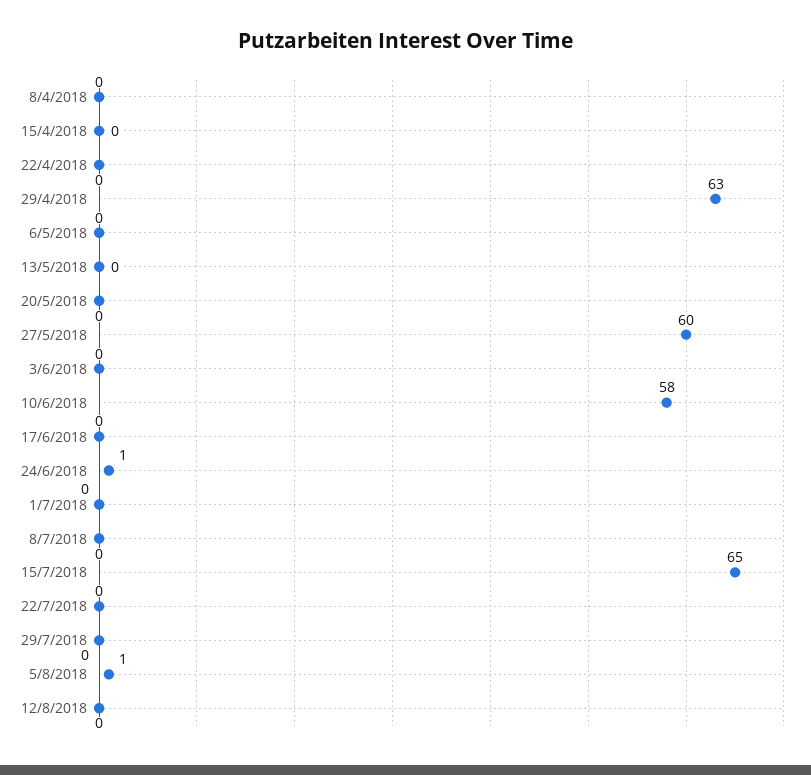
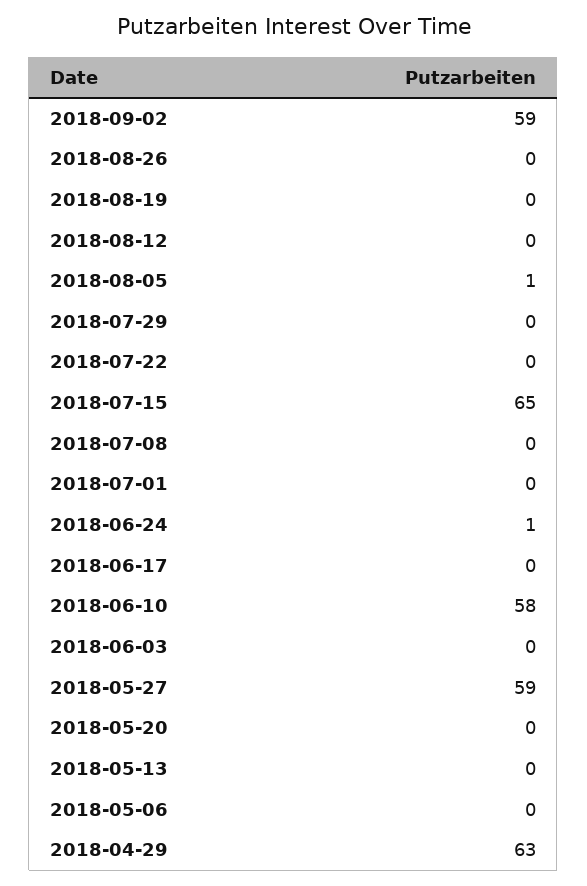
8/4/2018: 0 -> none
15/4/2018: 0 -> none
22/4/2018: 0 -> none
27/5/2018: 60 -> 59
2018-09-02: none -> 59
2018-08-26: none -> 0
2018-08-19: none -> 0

